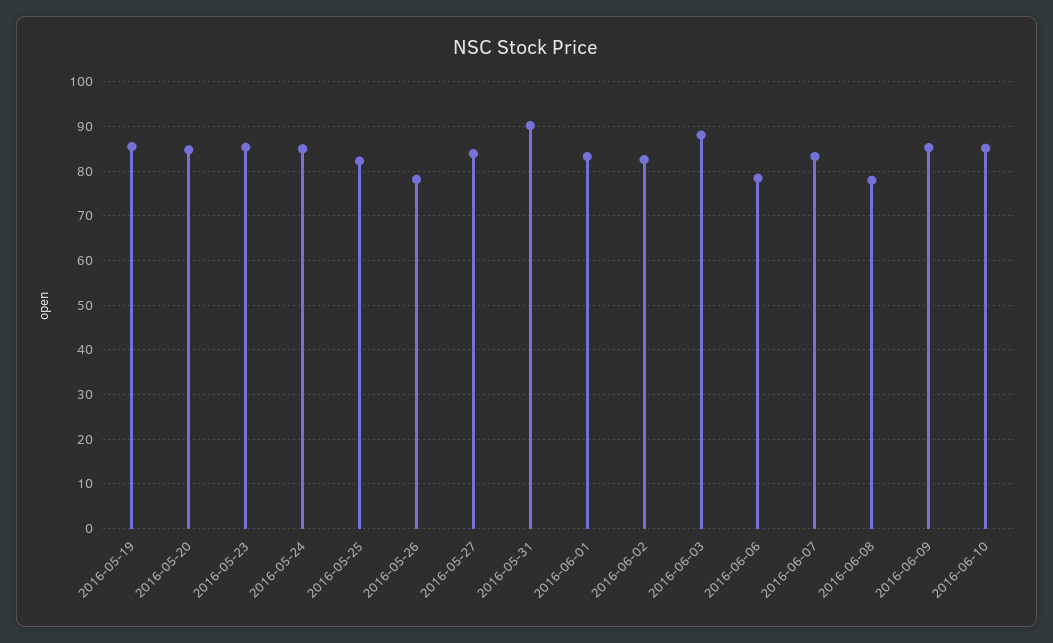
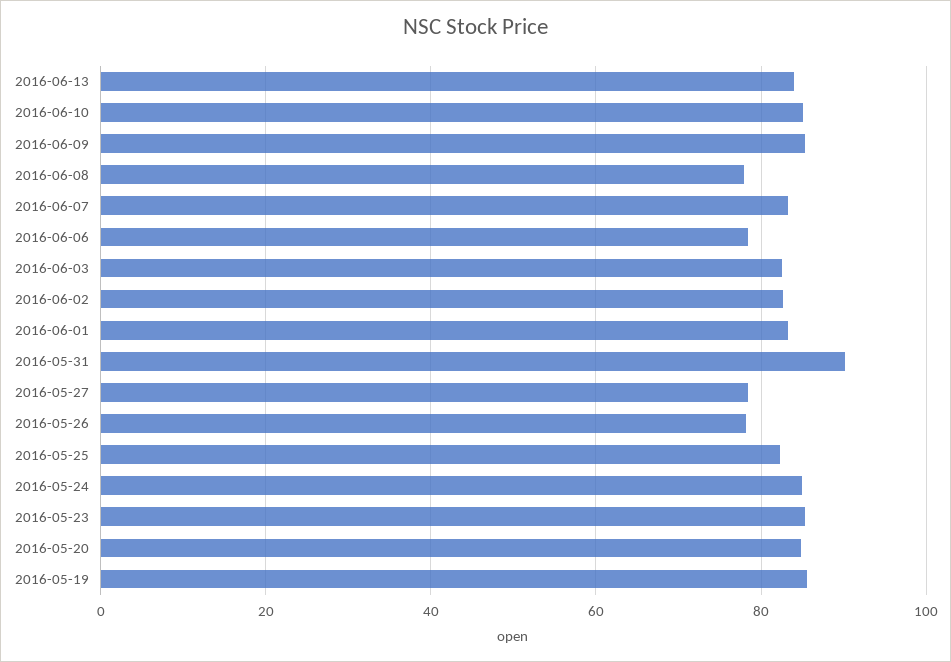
2016-05-27: 84 -> 78
2016-06-03: 88 -> 82
2016-06-13: none -> 84

